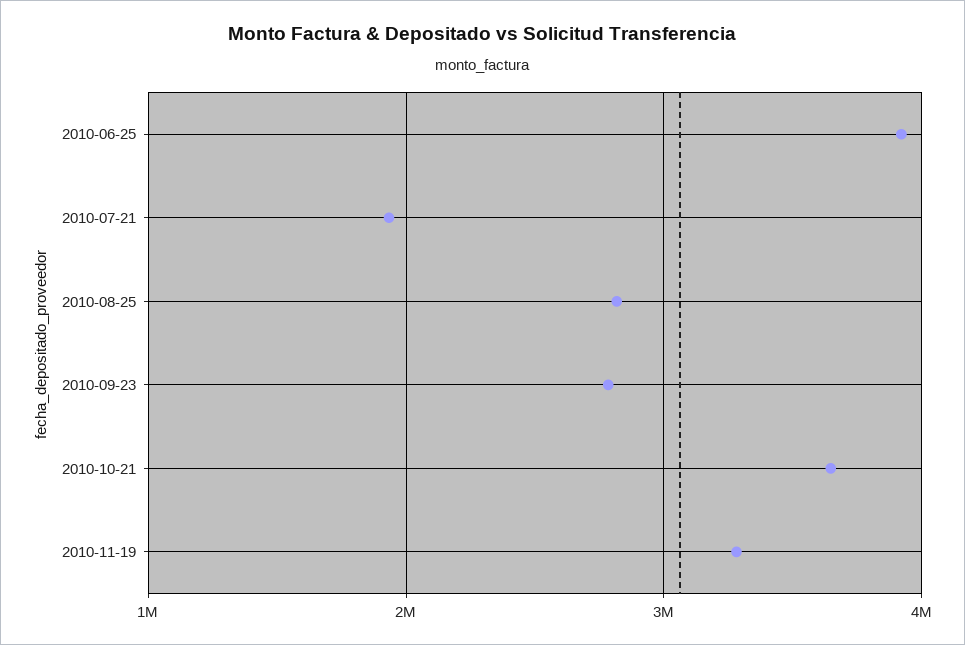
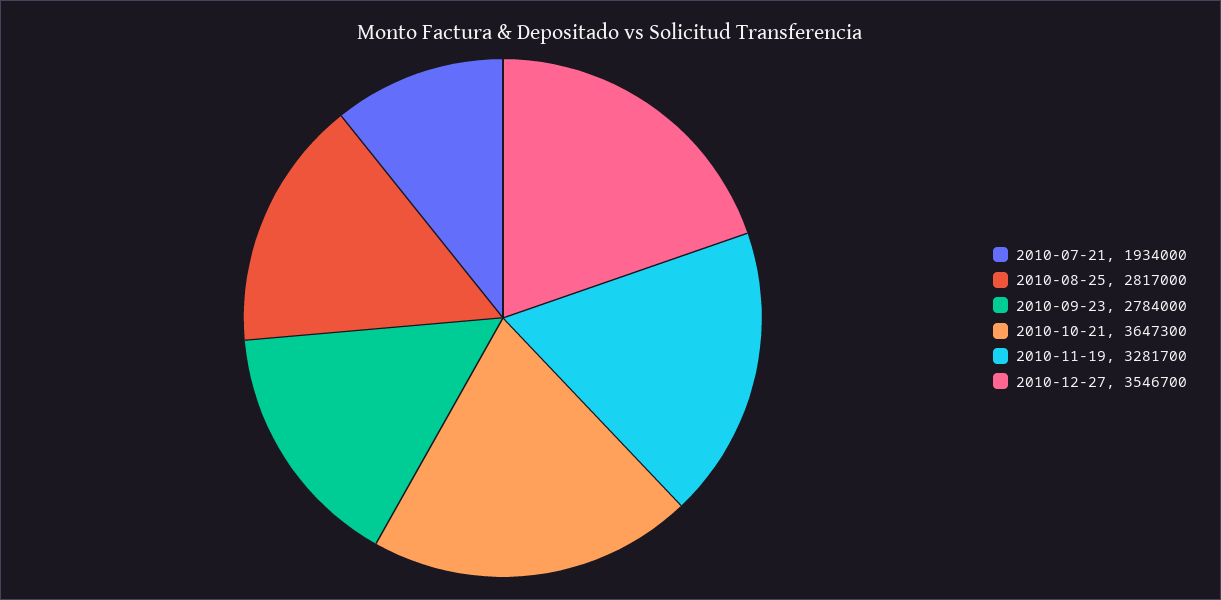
2010-06-25: 3900000 -> none
2010-12-27: none -> 3546700

